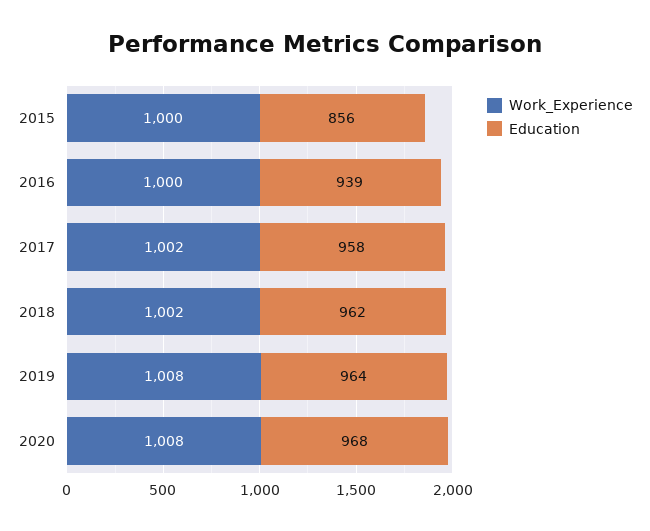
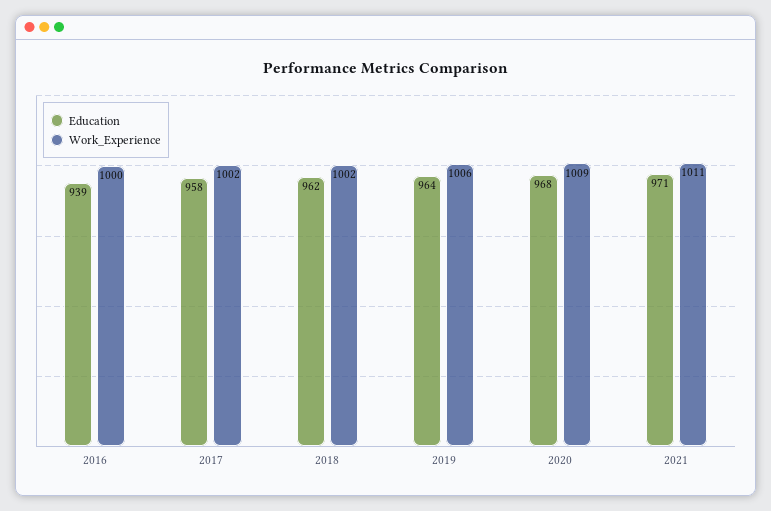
Work_Experience, 2015: 1000 -> none
Education, 2015: 856 -> none
Work_Experience, 2019: 1008 -> 1006
Work_Experience, 2020: 1008 -> 1009
Education, 2021: none -> 971
Work_Experience, 2021: none -> 1011

